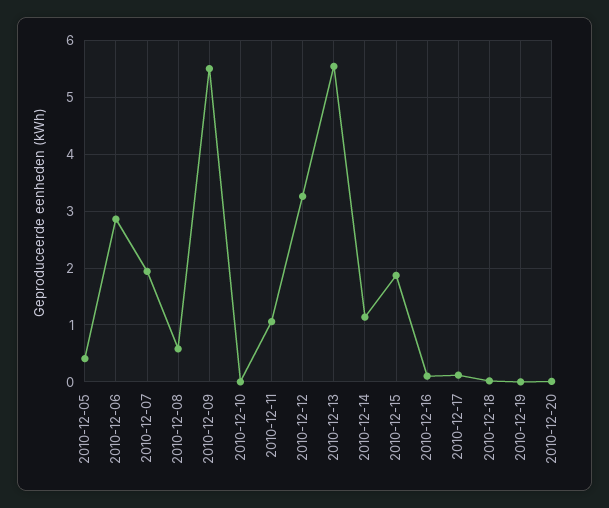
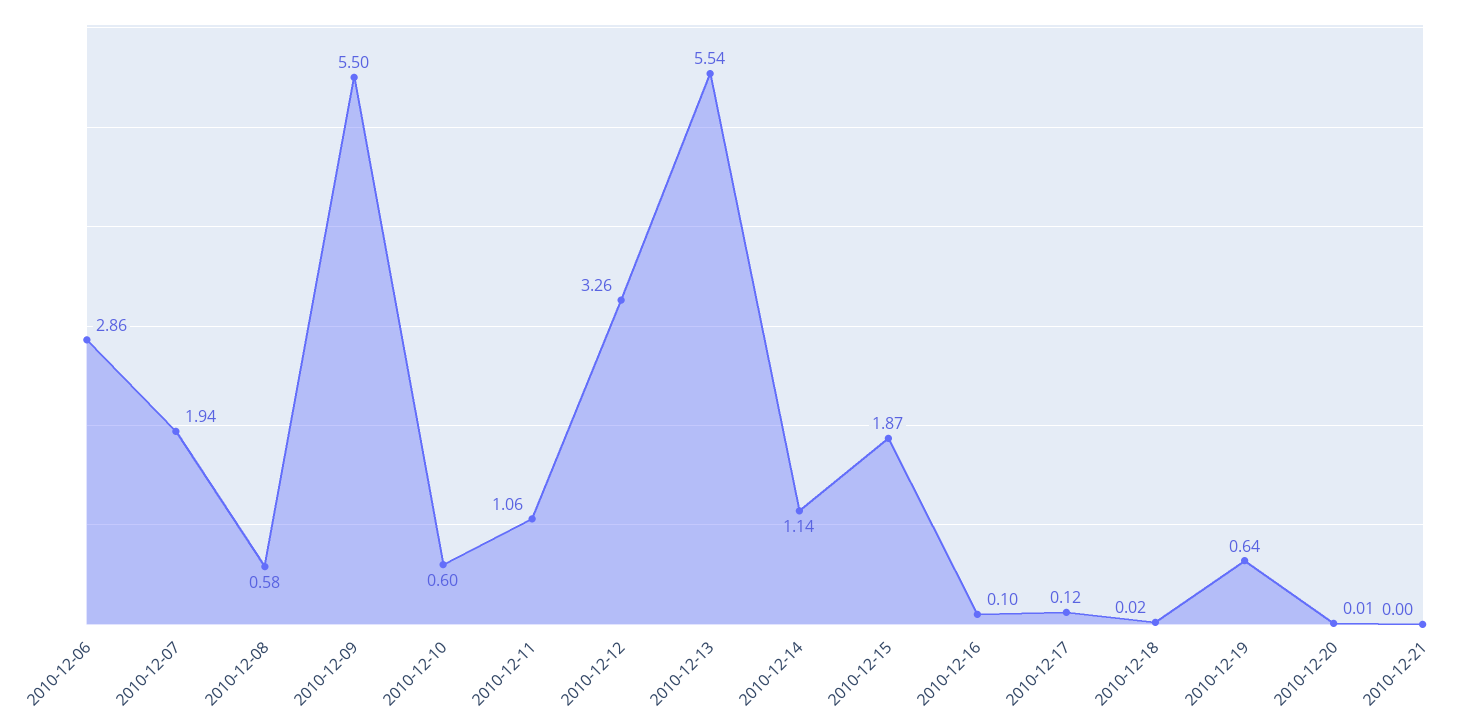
2010-12-05: 0.4 -> none
2010-12-10: 0 -> 0.6
2010-12-19: 0 -> 0.64
2010-12-21: none -> 0

